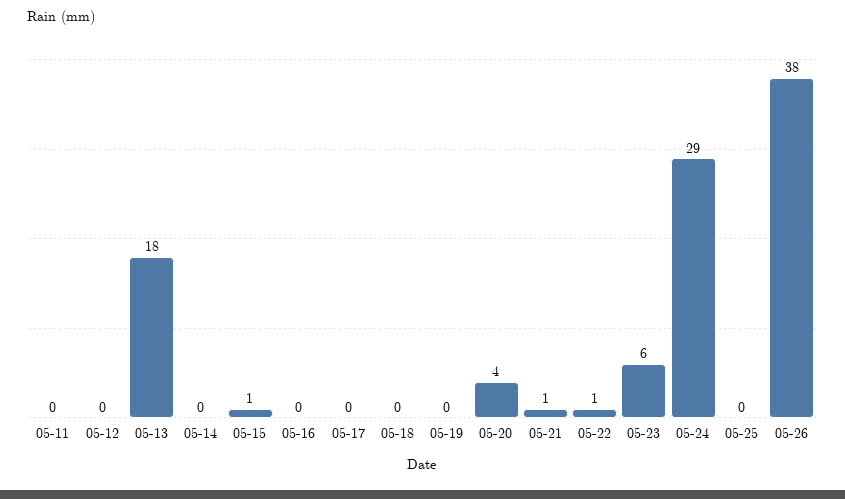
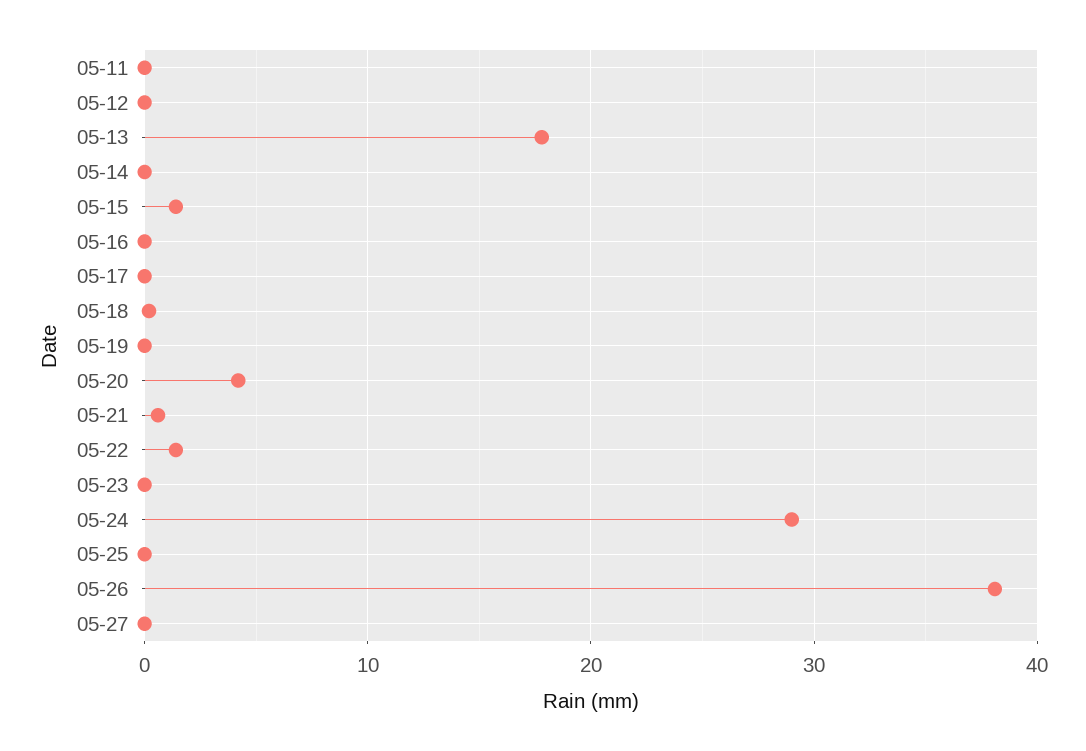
05-23: 6 -> 0
05-27: none -> 0

